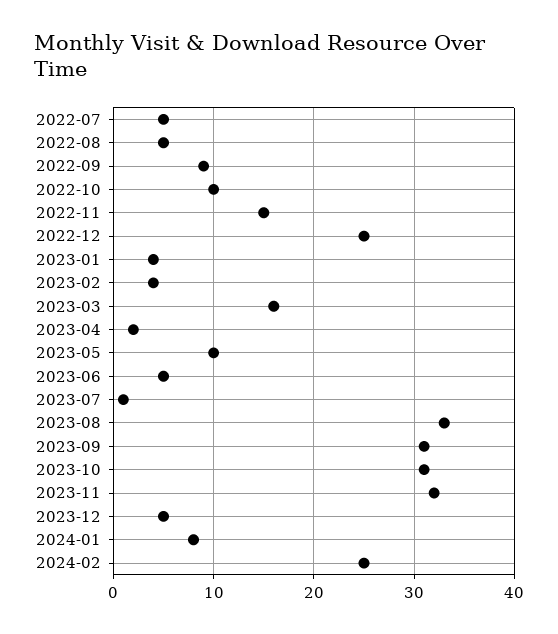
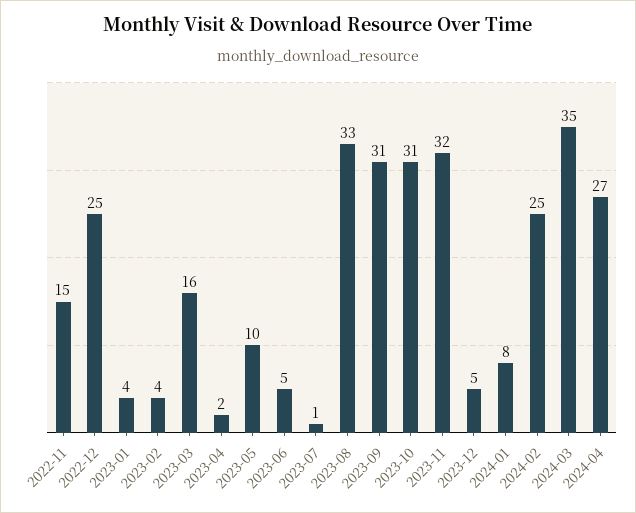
2022-07: 5 -> none
2022-08: 5 -> none
2022-09: 9 -> none
2022-10: 10 -> none
2024-03: none -> 35
2024-04: none -> 27

